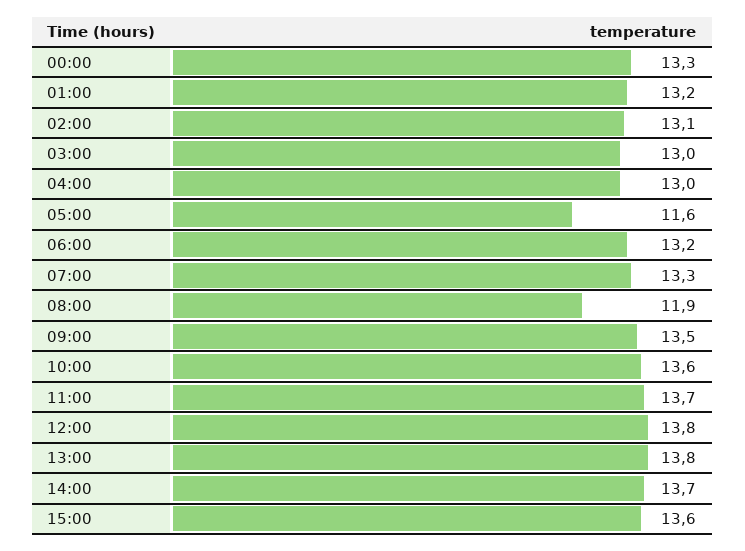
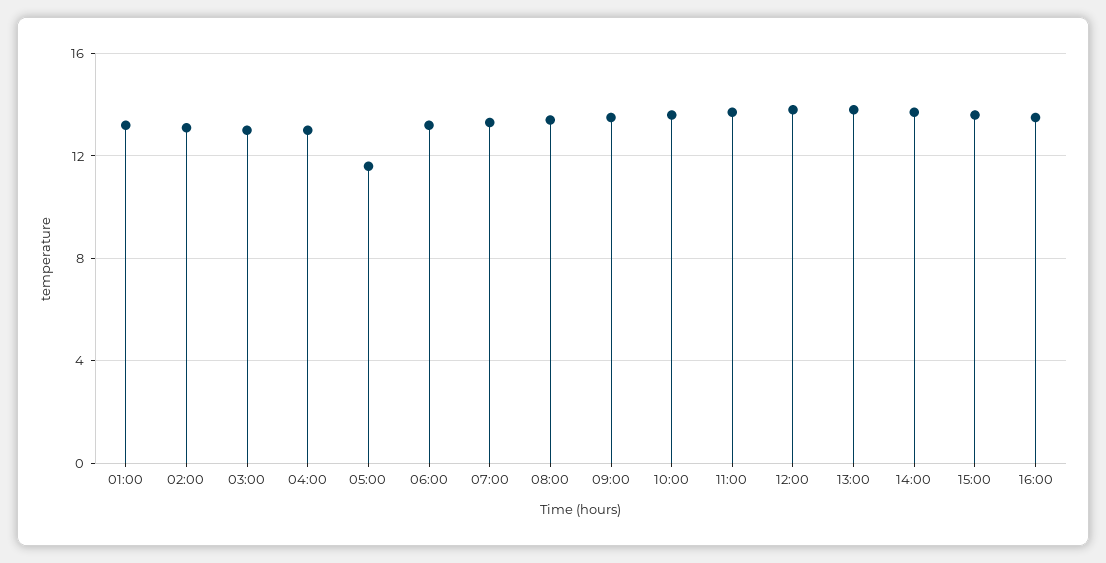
00:00: 13.3 -> none
08:00: 11.9 -> 13.5
16:00: none -> 13.5

